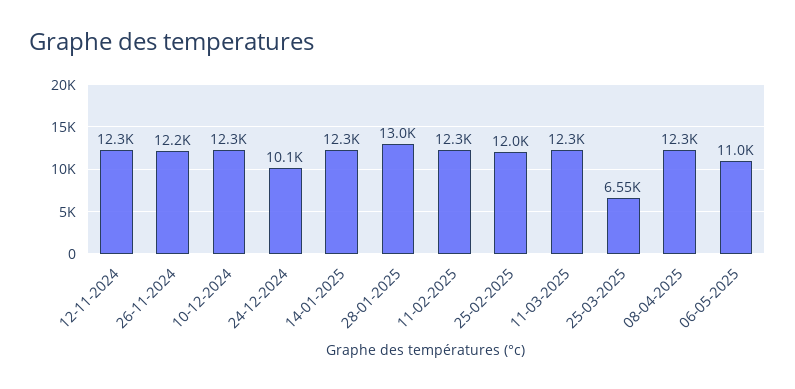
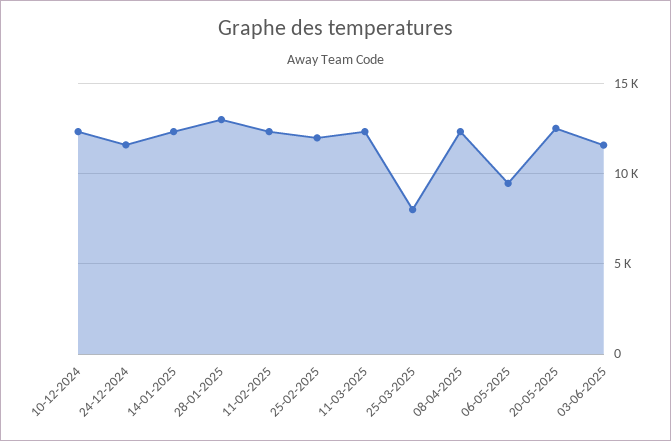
12-11-2024: 12300 -> none
26-11-2024: 12200 -> none
24-12-2024: 10100 -> 11500
25-03-2025: 6550 -> 8000
06-05-2025: 11000 -> 9500
20-05-2025: none -> 12500
03-06-2025: none -> 11500

